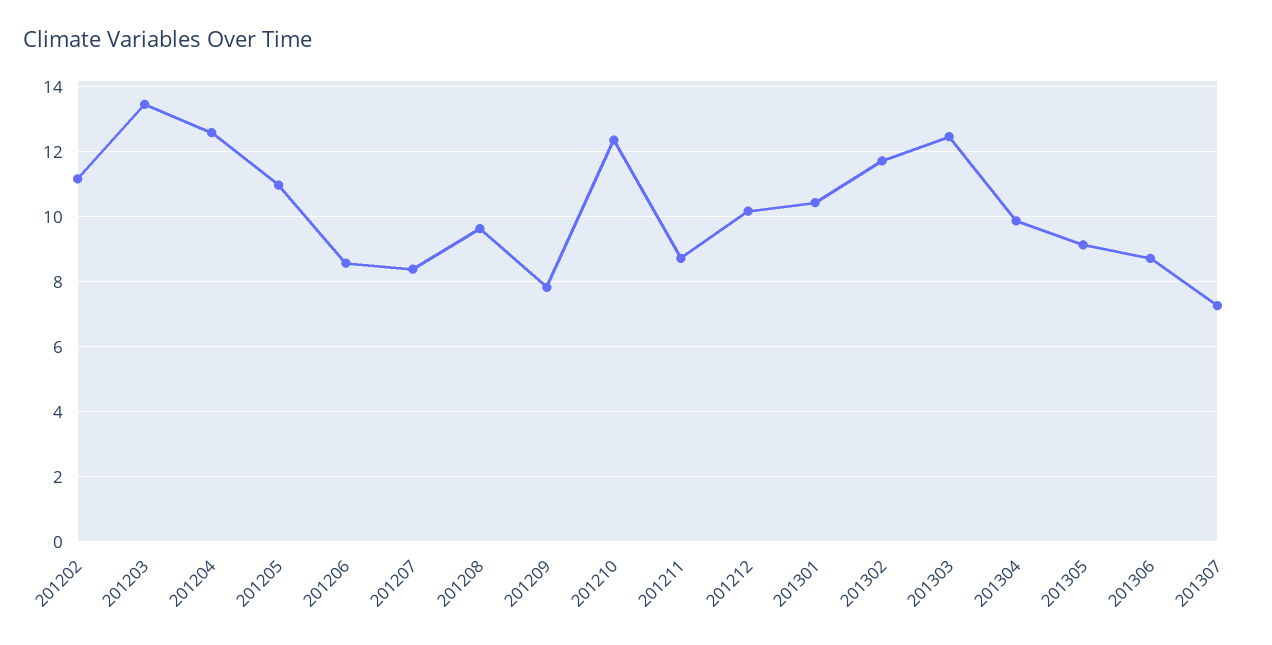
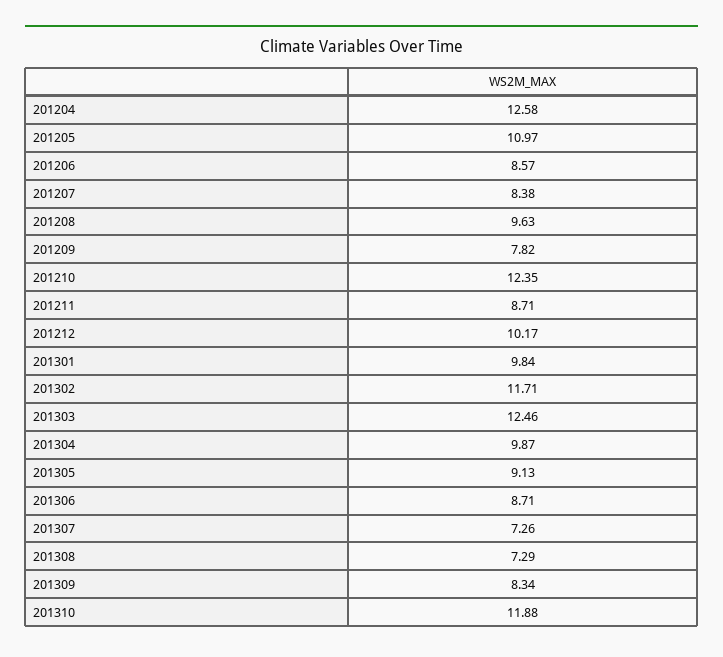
201202: 11.2 -> none
201203: 13.4 -> none
201301: 10.4 -> 9.84
201308: none -> 7.29
201309: none -> 8.34
201310: none -> 11.88

